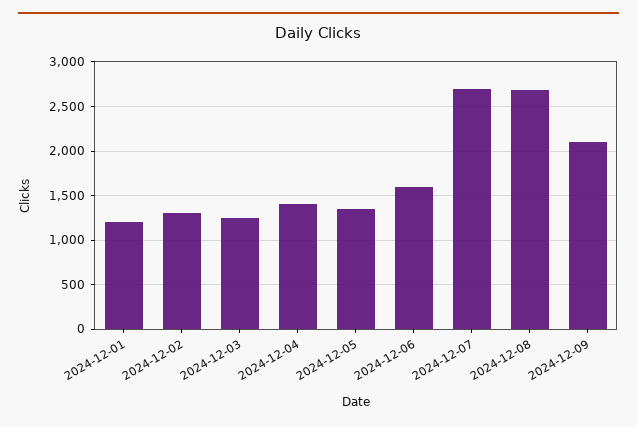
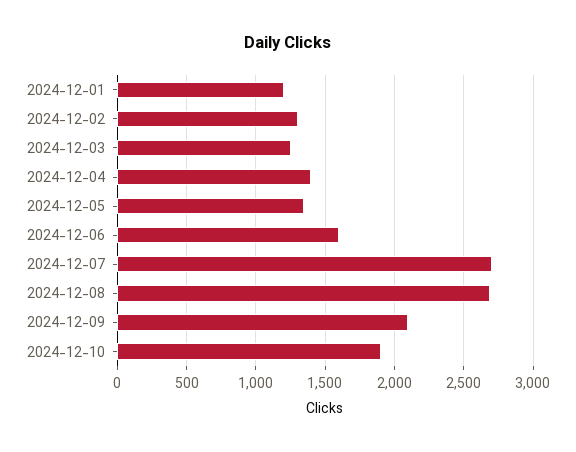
2024-12-10: none -> 1900

